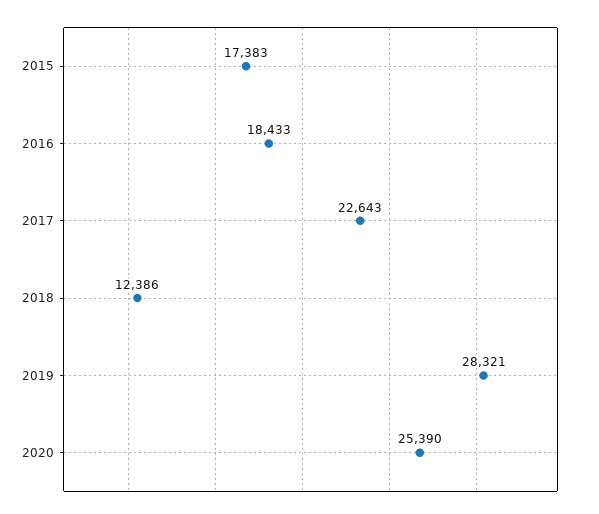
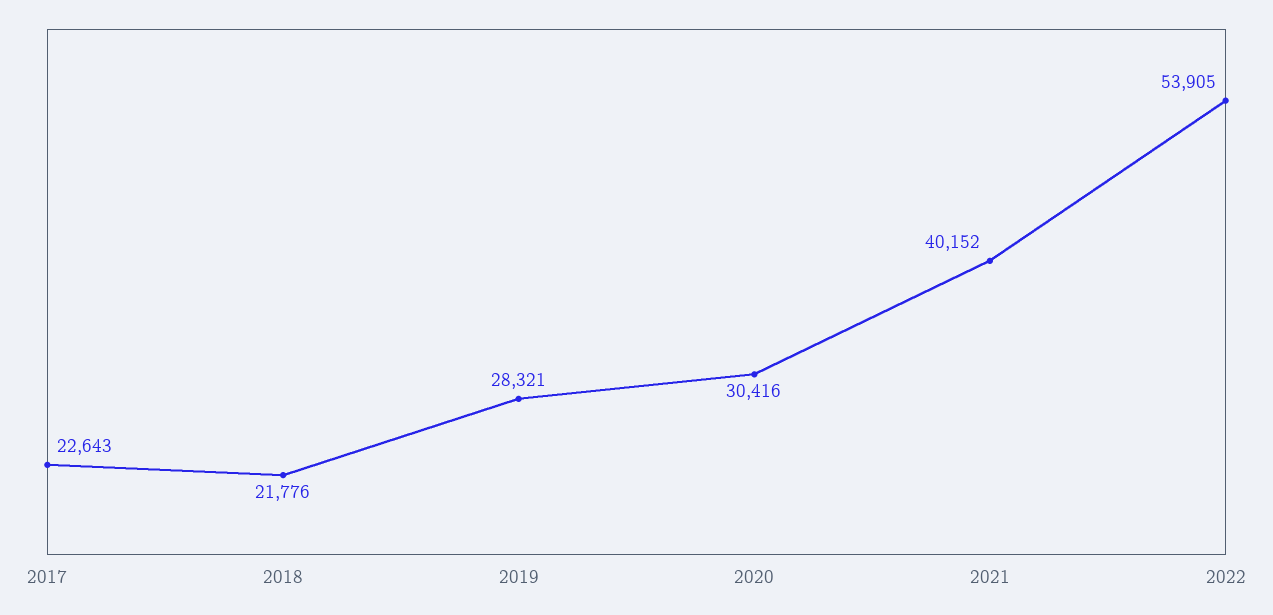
2015: 17383 -> none
2016: 18433 -> none
2018: 12386 -> 21776
2020: 25390 -> 30416
2021: none -> 40152
2022: none -> 53905

